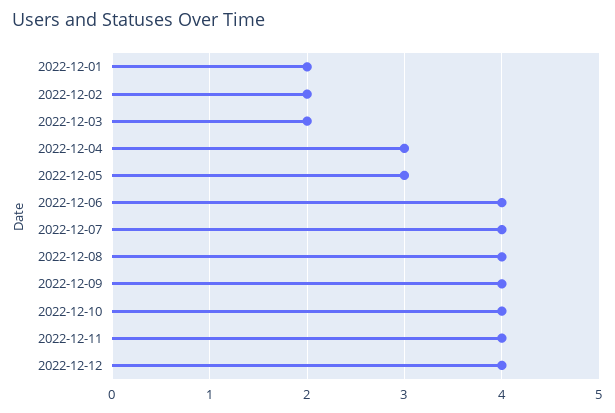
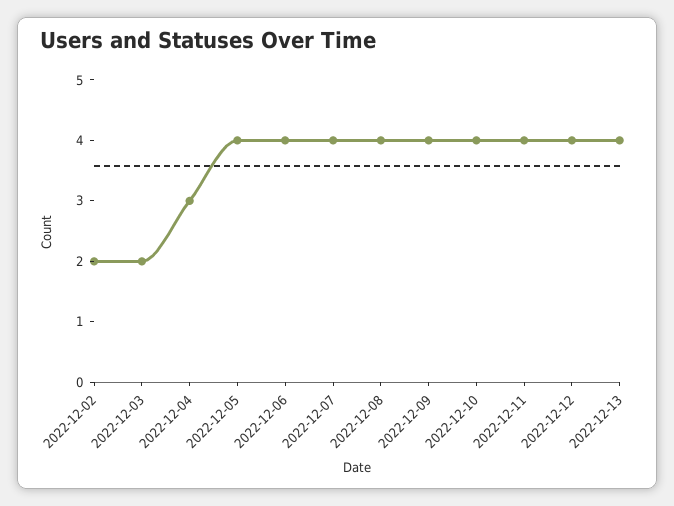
2022-12-01: 2 -> none
2022-12-05: 3 -> 4
2022-12-13: none -> 4

